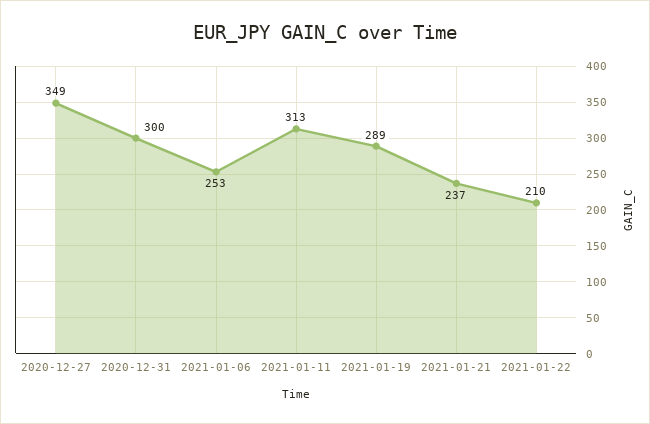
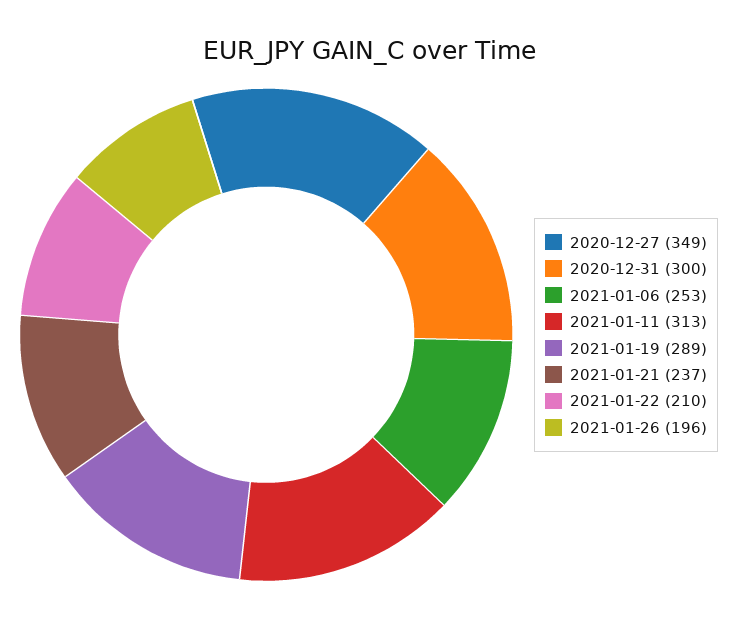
2021-01-26: none -> 196

